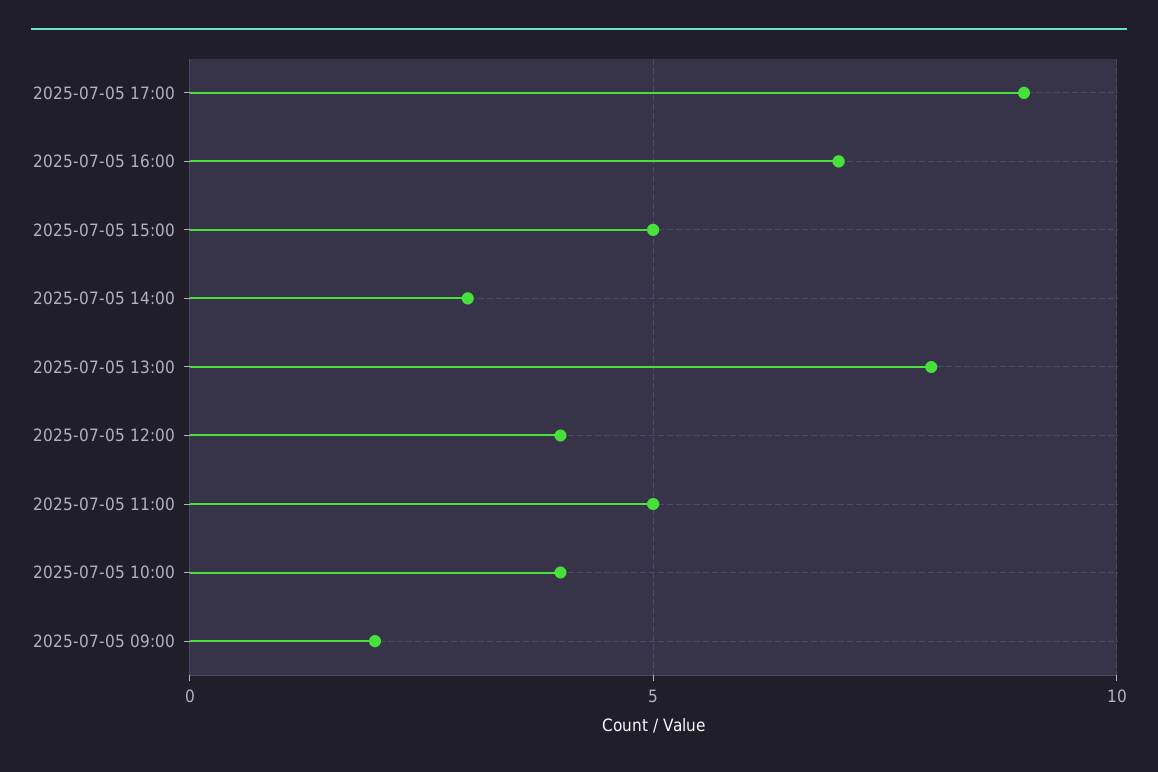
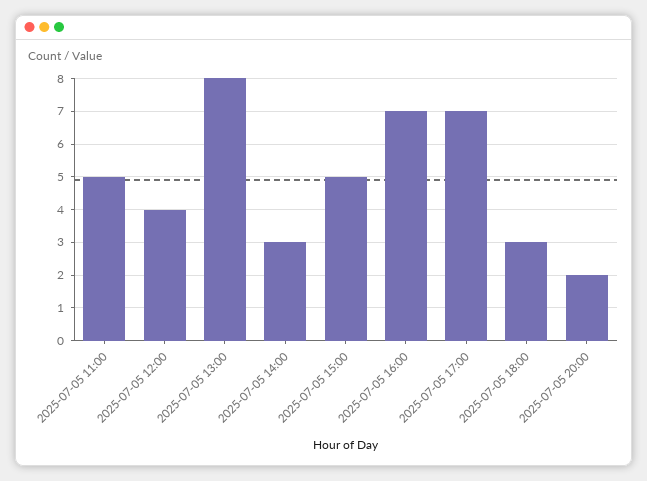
2025-07-05 17:00: 9 -> 7
2025-07-05 10:00: 4 -> none
2025-07-05 09:00: 2 -> none
2025-07-05 18:00: none -> 3
2025-07-05 20:00: none -> 2

